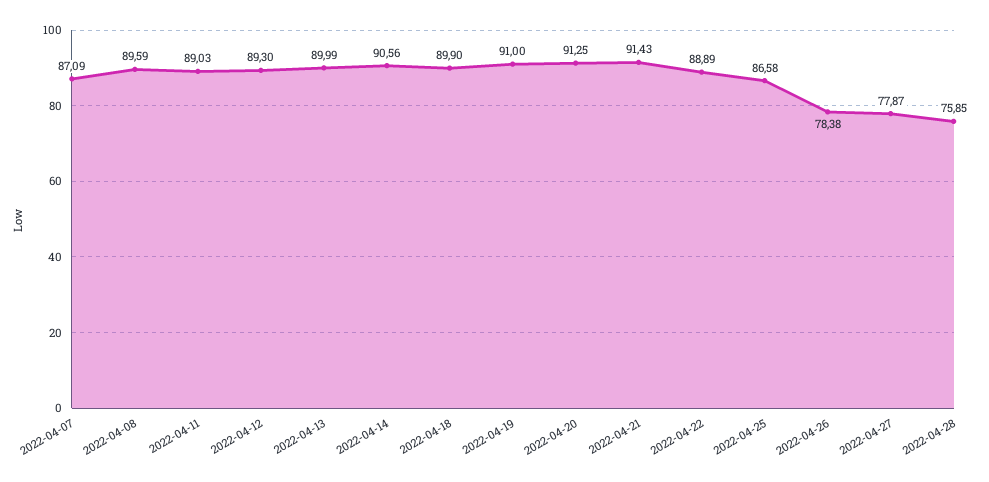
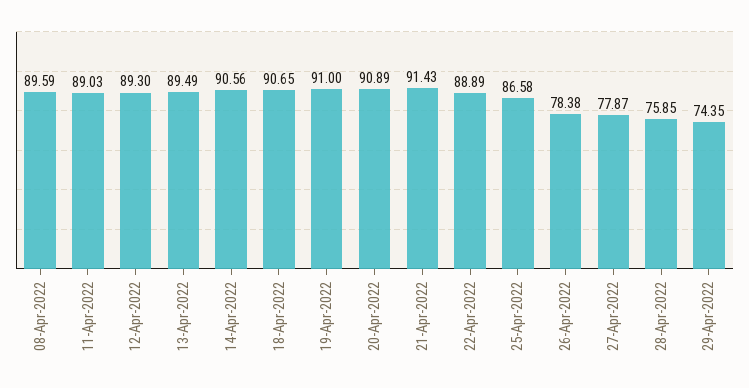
2022-04-07: 87.09 -> none
2022-04-13: 89.99 -> 89.49
2022-04-18: 89.9 -> 90.65
2022-04-20: 91.25 -> 90.89
29-Apr-2022: none -> 74.35

